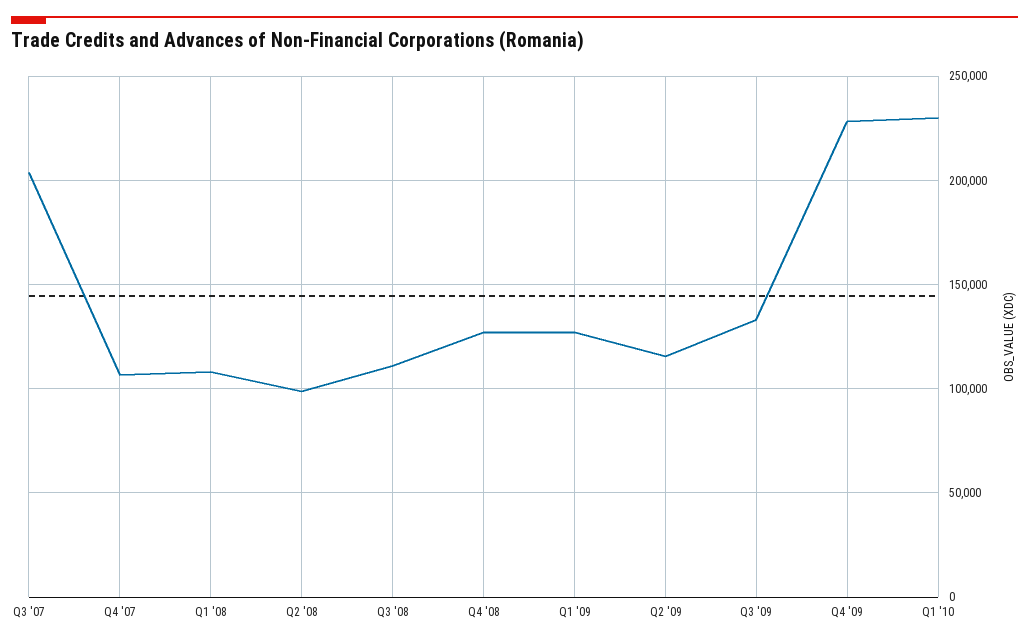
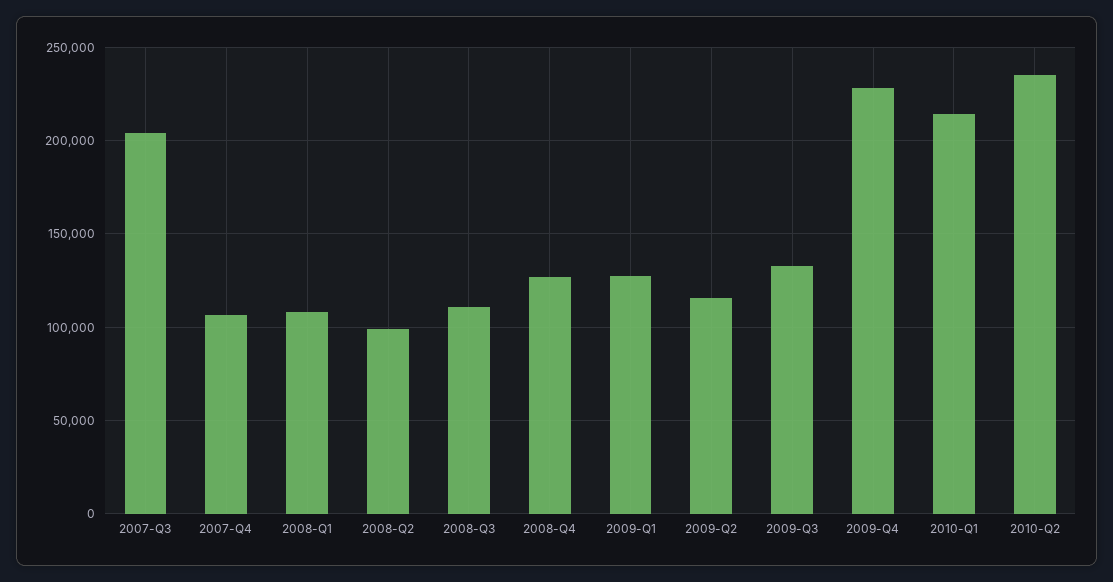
Q1 '10: 230000 -> 215000
2010-Q2: none -> 235000

